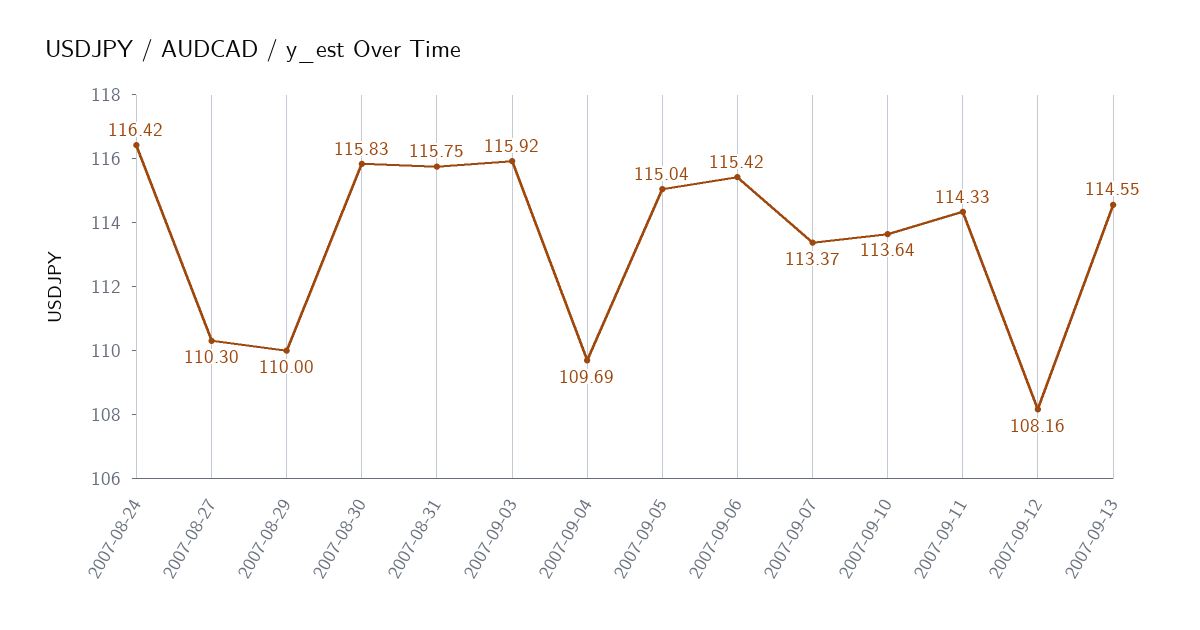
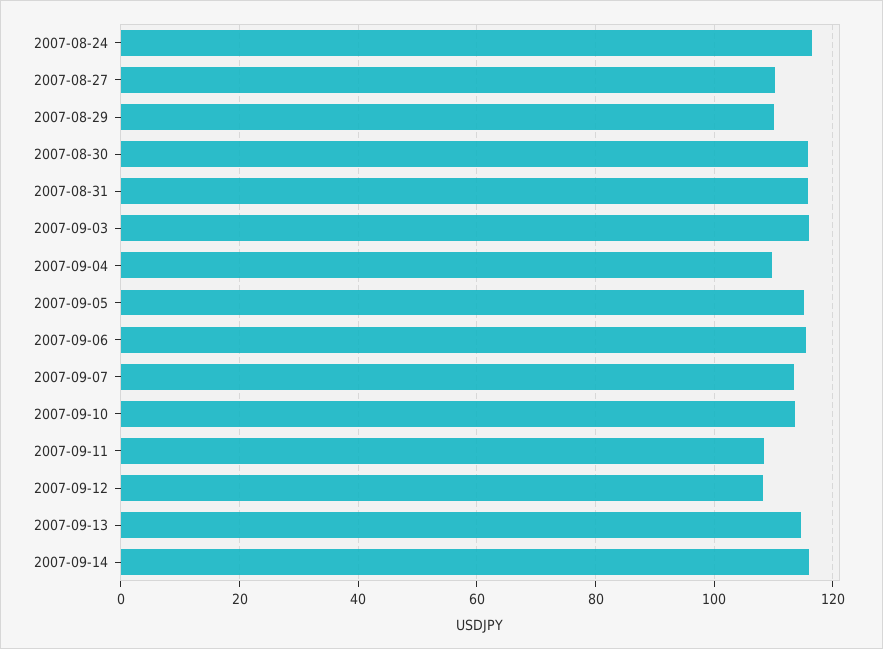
2007-09-11: 114.33 -> 108
2007-09-14: none -> 116

